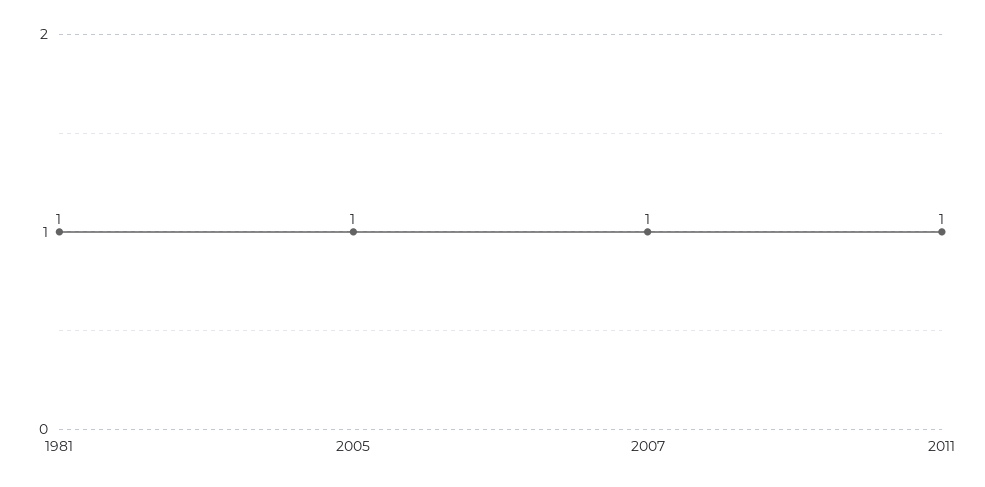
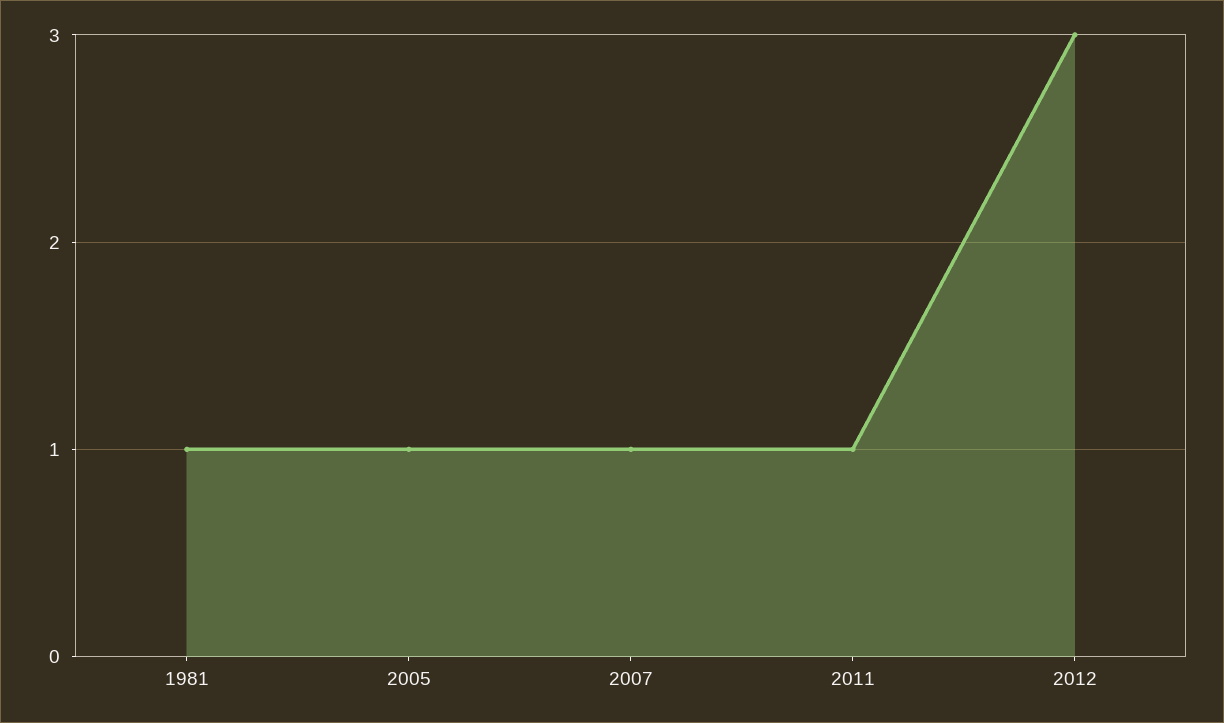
2012: none -> 3

